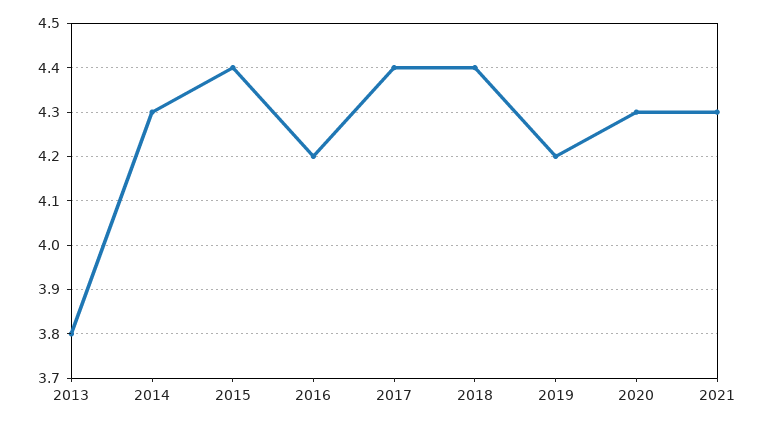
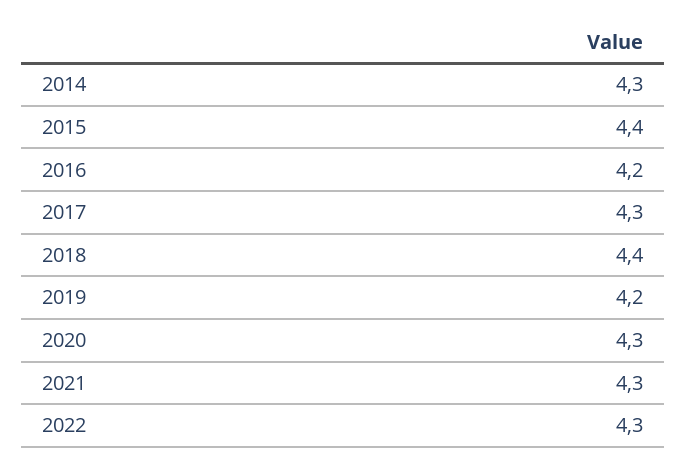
2013: 3.8 -> none
2017: 4.4 -> 4.3
2022: none -> 4.3

